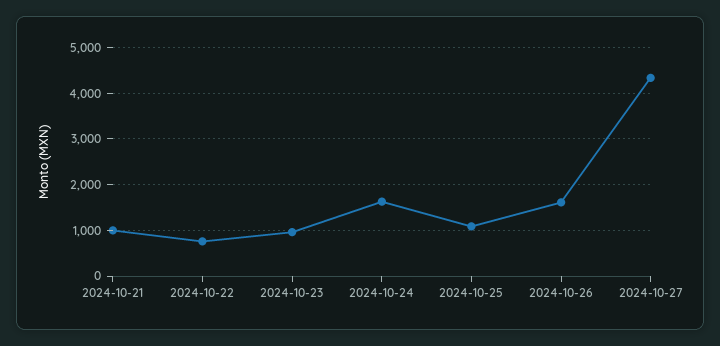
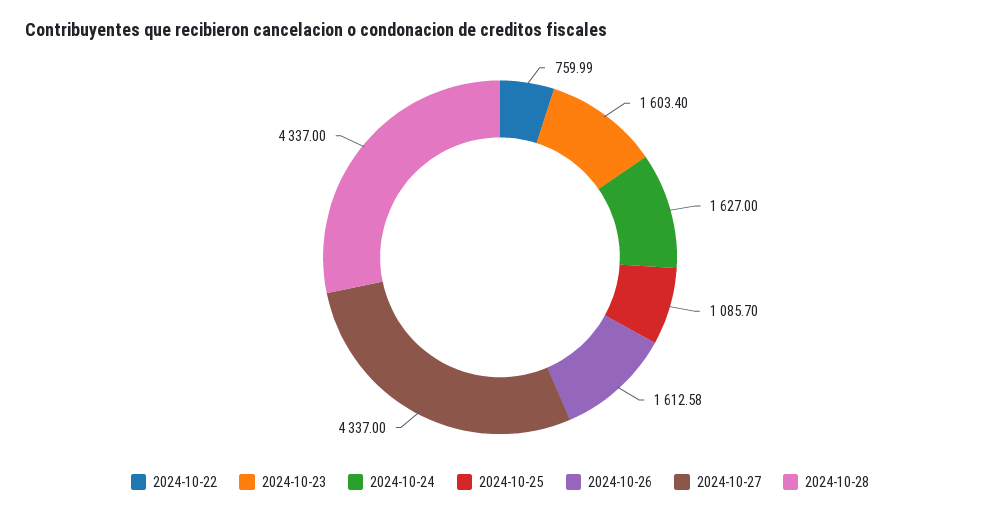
2024-10-21: 1000 -> none
2024-10-23: 1000 -> 1603.4
2024-10-28: none -> 4337

